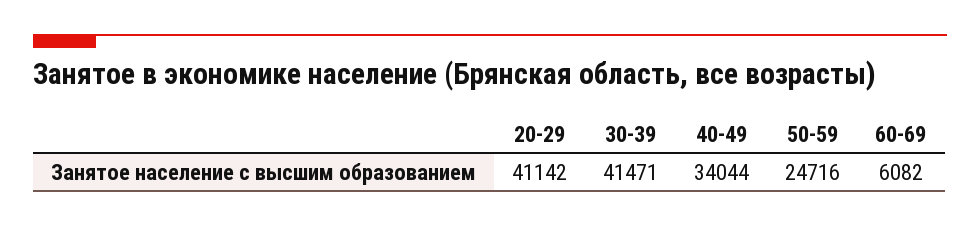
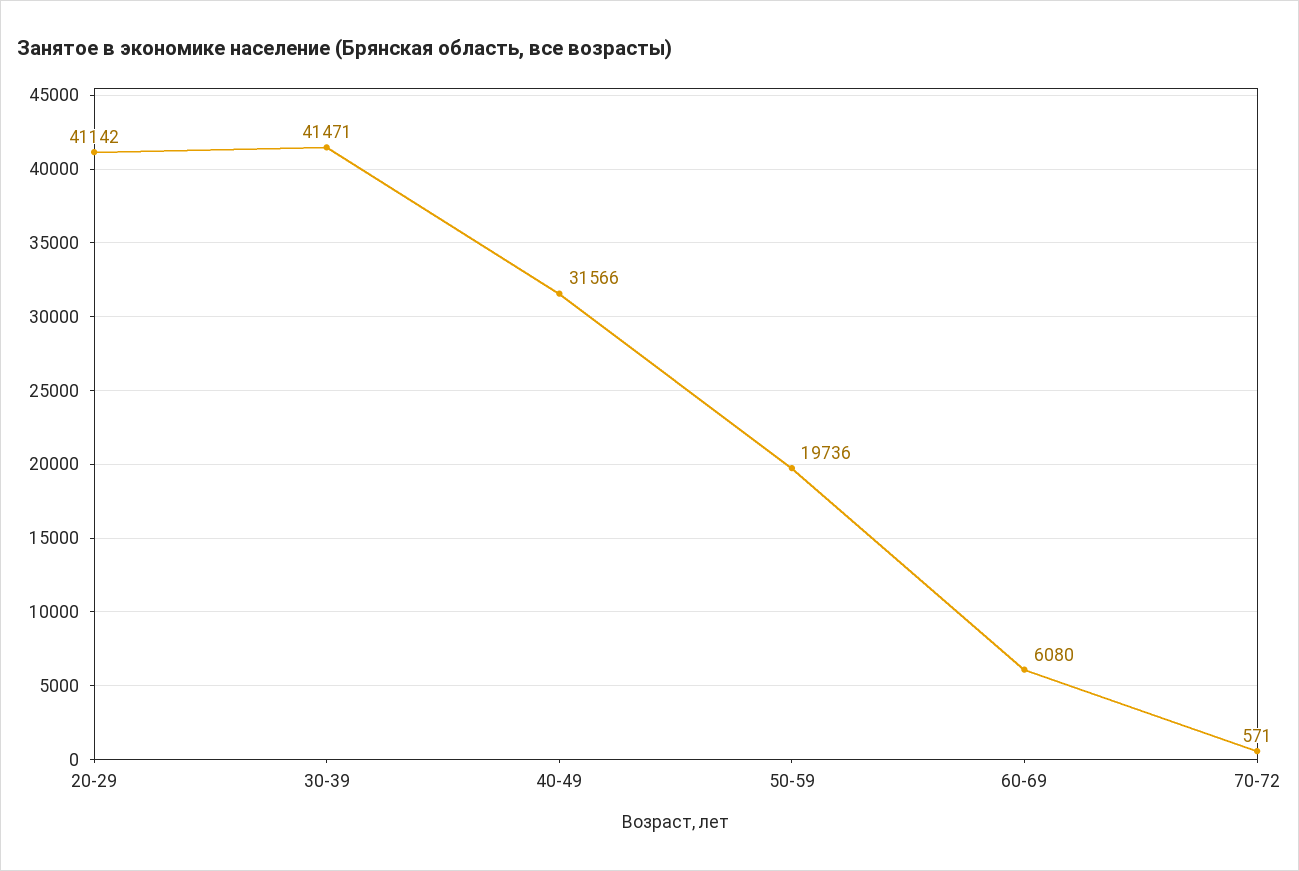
40-49: 34044 -> 31566
50-59: 24716 -> 19736
60-69: 6082 -> 6080
70-72: none -> 571

